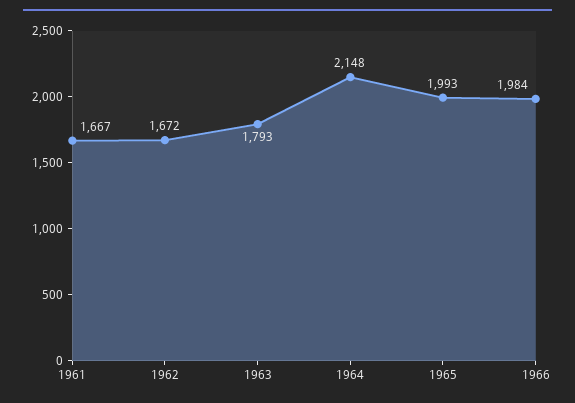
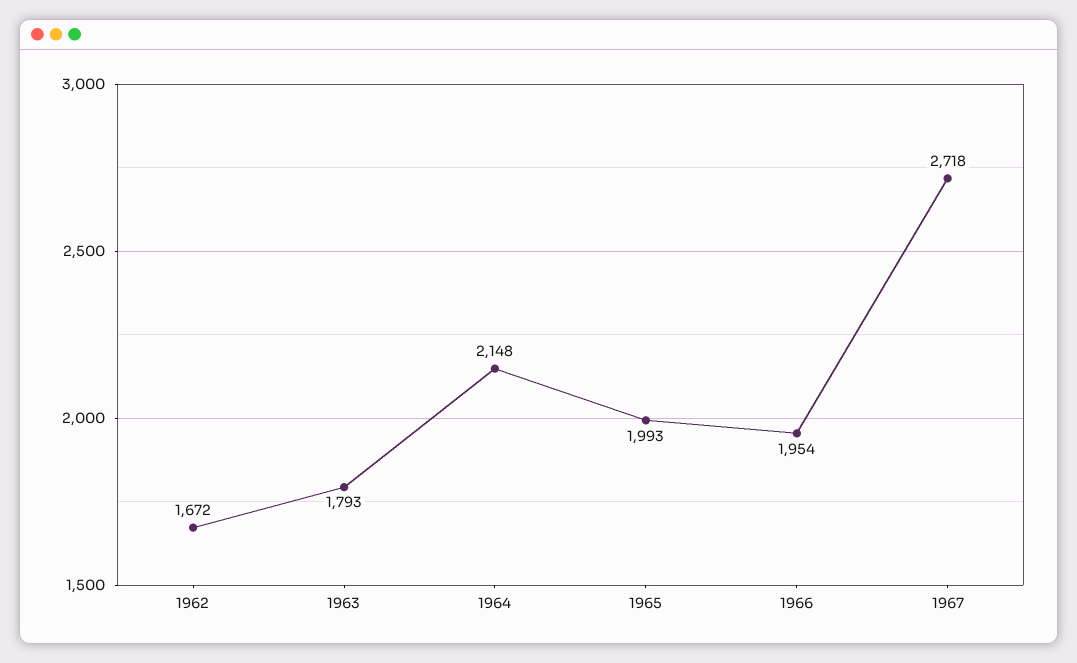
1961: 1667 -> none
1966: 1984 -> 1954
1967: none -> 2718

